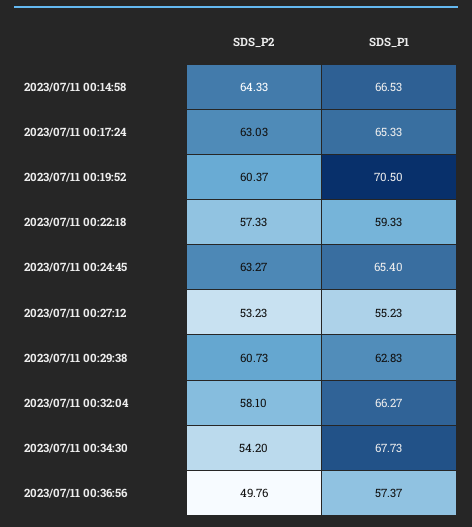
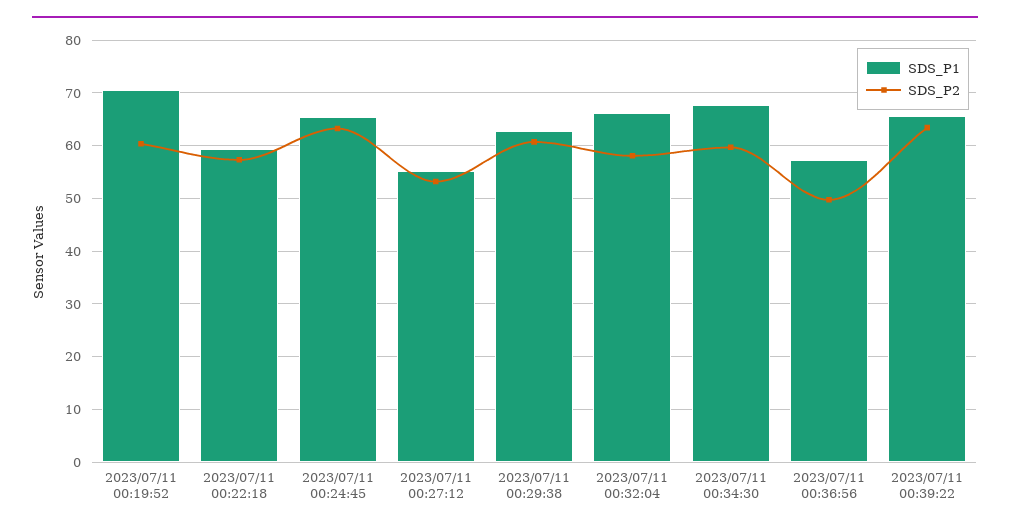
SDS_P2, 2023/07/11 00:14:58: 64.33 -> none
SDS_P1, 2023/07/11 00:14:58: 66.53 -> none
SDS_P2, 2023/07/11 00:17:24: 63.03 -> none
SDS_P1, 2023/07/11 00:17:24: 65.33 -> none
SDS_P2, 2023/07/11 00:34:30: 54.2 -> 60
SDS_P1, 2023/07/11 00:39:22: none -> 66
SDS_P2, 2023/07/11 00:39:22: none -> 64

